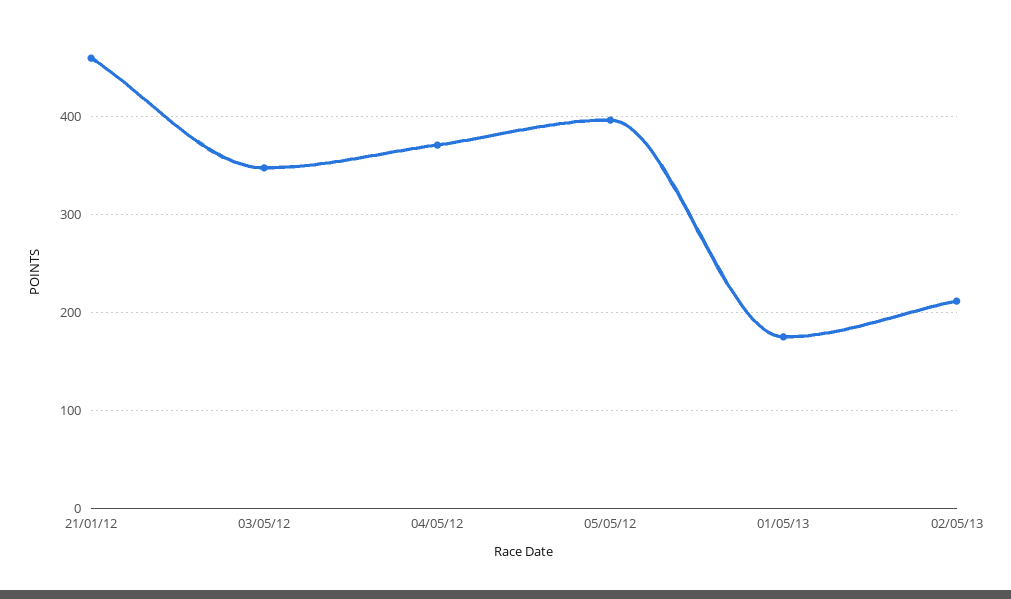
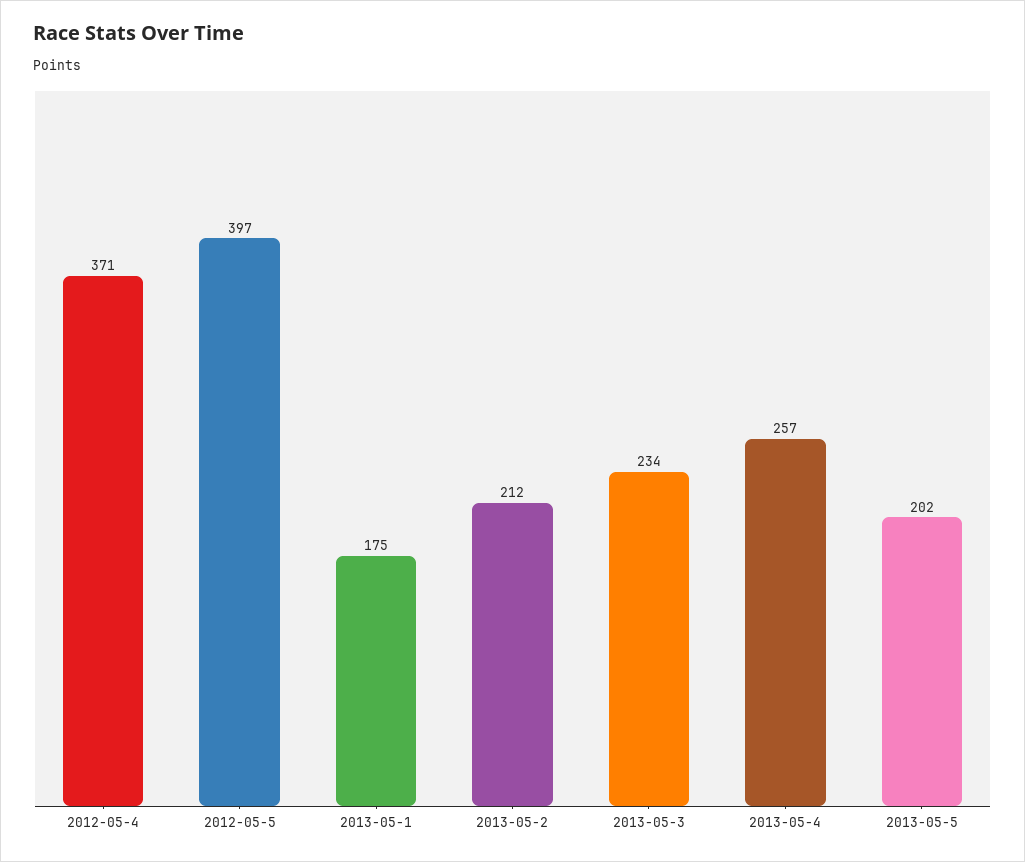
21/01/12: 460 -> none
03/05/12: 350 -> none
2013-05-3: none -> 234
2013-05-4: none -> 257
2013-05-5: none -> 202

